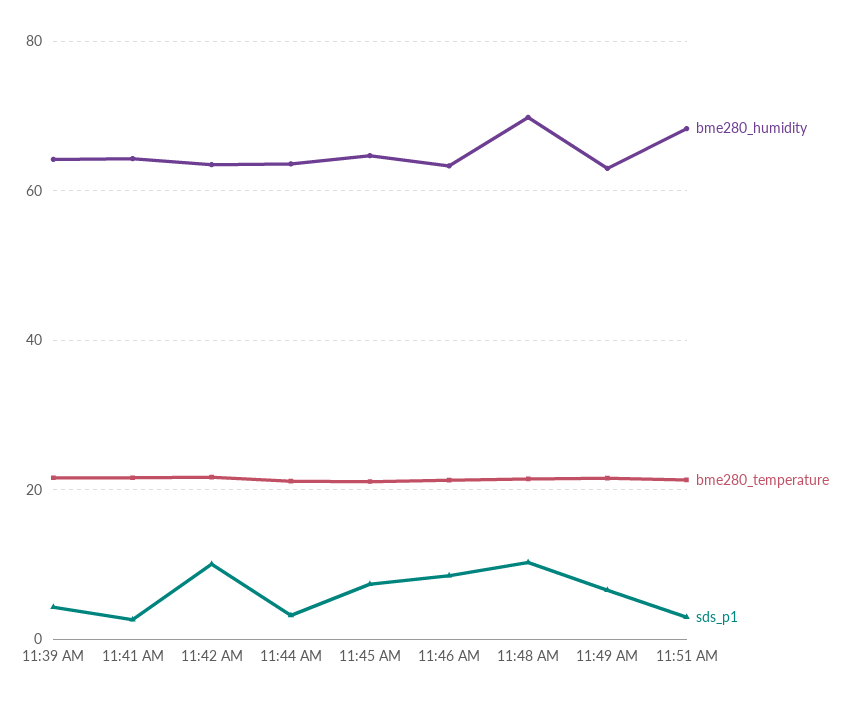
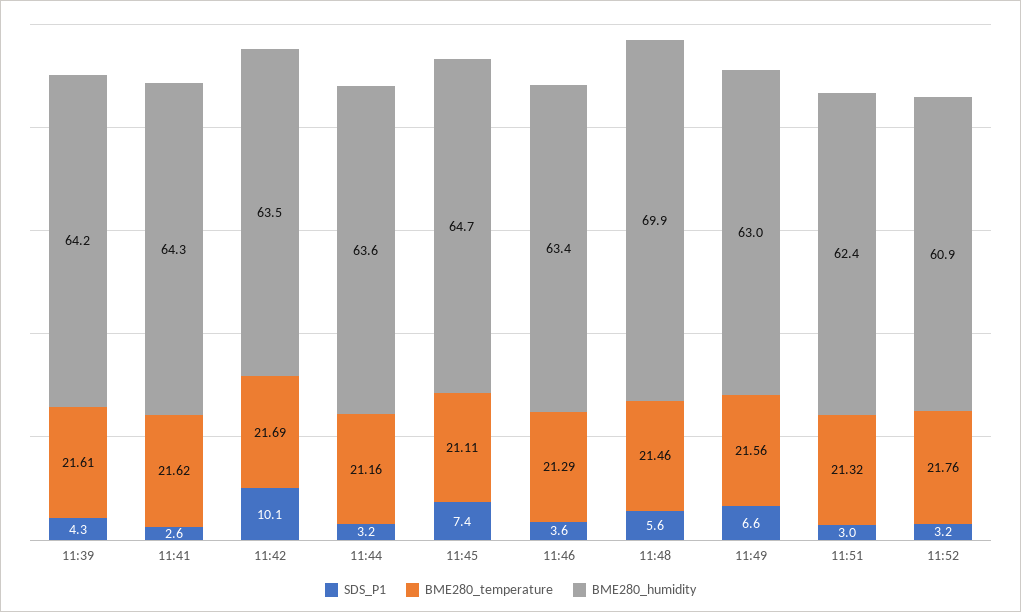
sds_p1, 11:46 AM: 8 -> 3.6
sds_p1, 11:48 AM: 10 -> 5.6
bme280_humidity, 11:51 AM: 68 -> 62.4
sds_p1, 11:52: none -> 3.2
bme280_temperature, 11:52: none -> 21.76
bme280_humidity, 11:52: none -> 60.9

